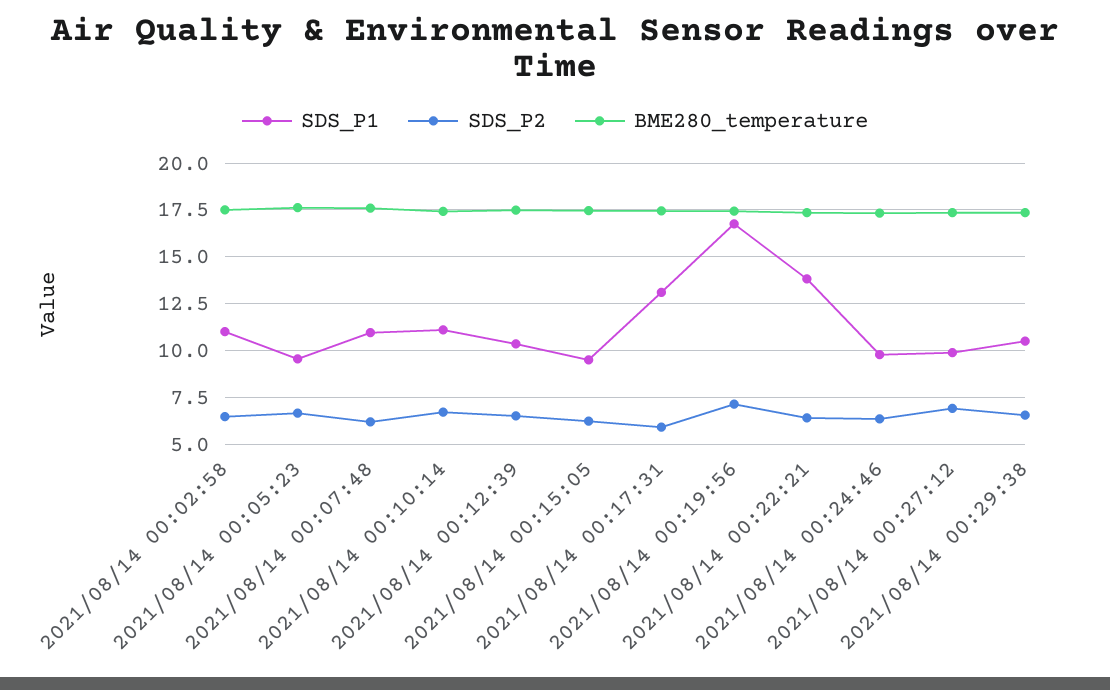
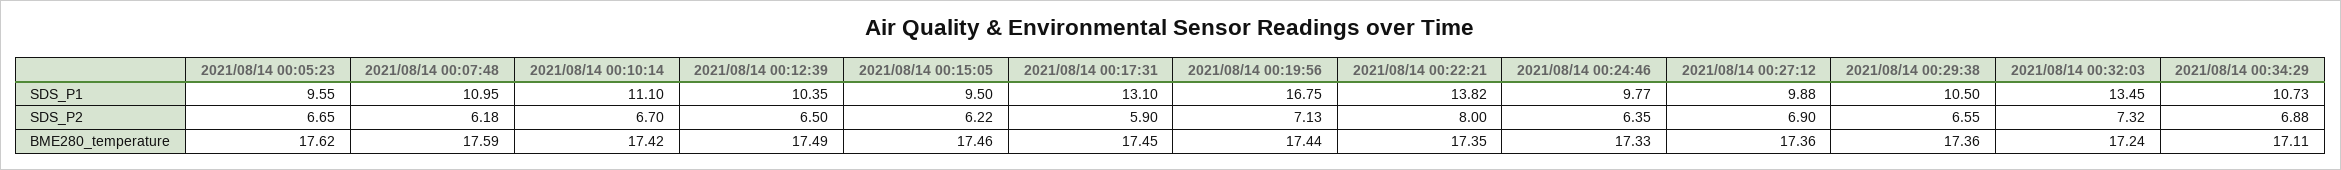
SDS_P1, 2021/08/14 00:02:58: 11 -> none
SDS_P2, 2021/08/14 00:02:58: 6.5 -> none
BME280_temperature, 2021/08/14 00:02:58: 17.5 -> none
SDS_P2, 2021/08/14 00:22:21: 6.5 -> 8
SDS_P1, 2021/08/14 00:32:03: none -> 13.45
SDS_P1, 2021/08/14 00:34:29: none -> 10.73
SDS_P2, 2021/08/14 00:32:03: none -> 7.32
SDS_P2, 2021/08/14 00:34:29: none -> 6.88
BME280_temperature, 2021/08/14 00:32:03: none -> 17.24
BME280_temperature, 2021/08/14 00:34:29: none -> 17.11

